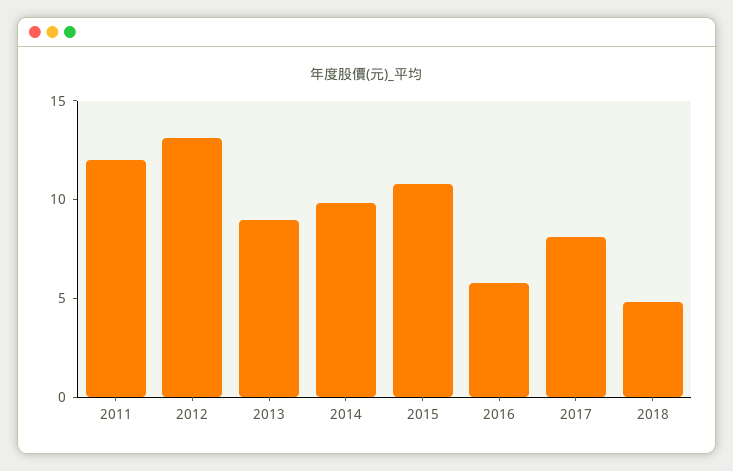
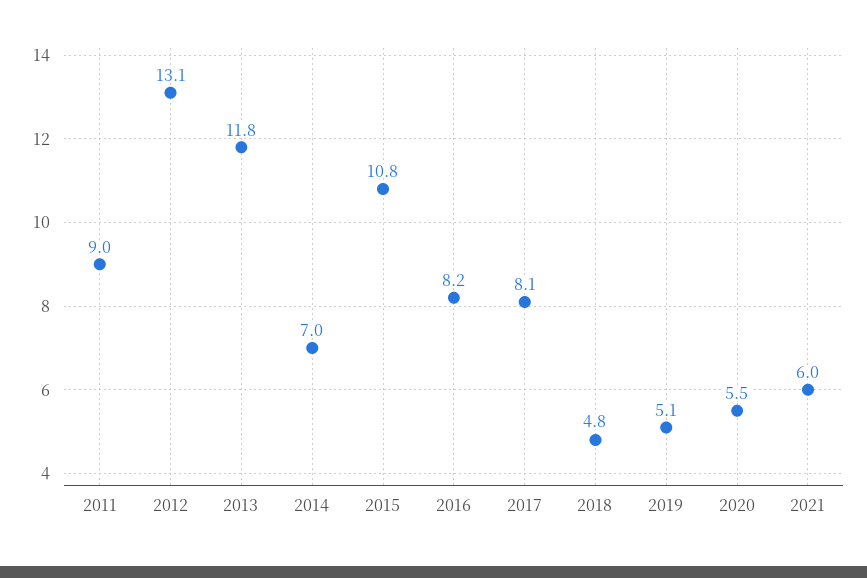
2011: 12 -> 9
2013: 9 -> 11.8
2014: 10 -> 7
2016: 6 -> 8.2
2019: none -> 5.1
2020: none -> 5.5
2021: none -> 6

